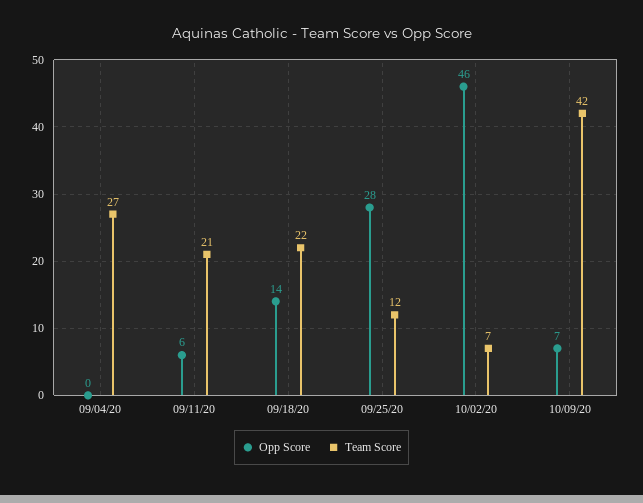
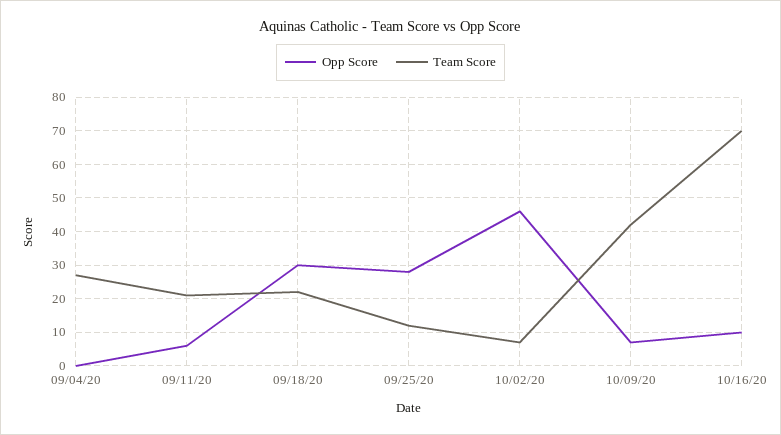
Opp Score, 09/18/20: 14 -> 30
Opp Score, 10/16/20: none -> 10
Team Score, 10/16/20: none -> 70

